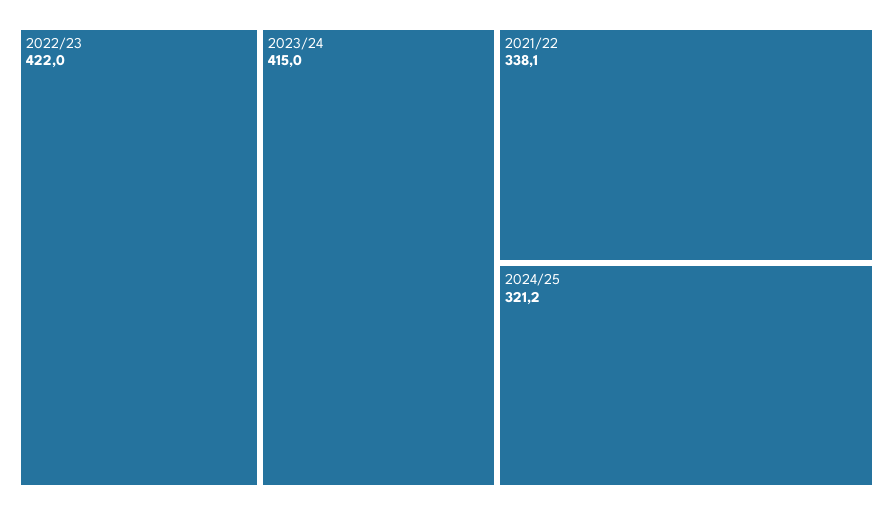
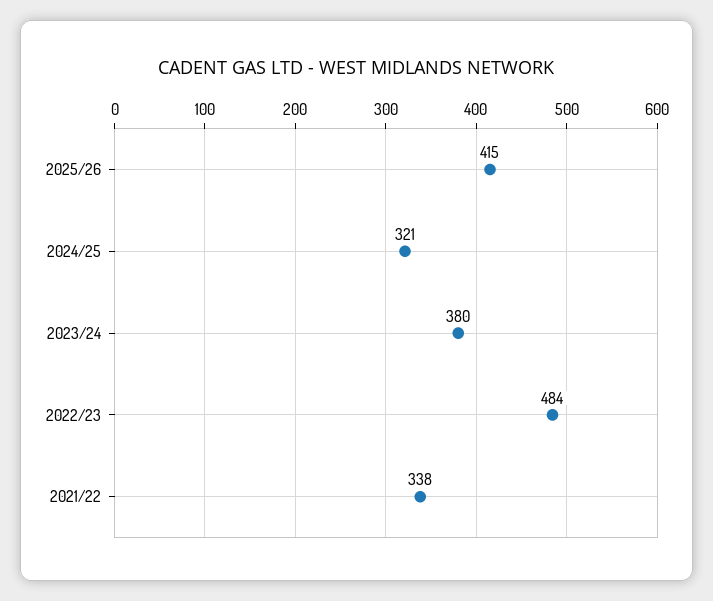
2022/23: 422 -> 484
2023/24: 415 -> 380
2025/26: none -> 415

